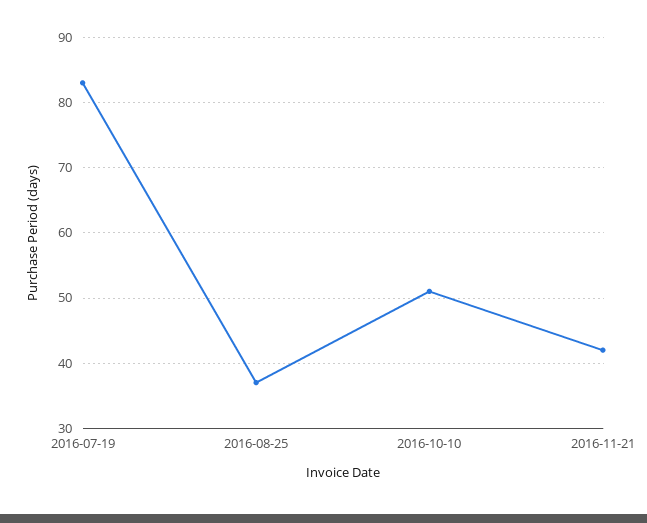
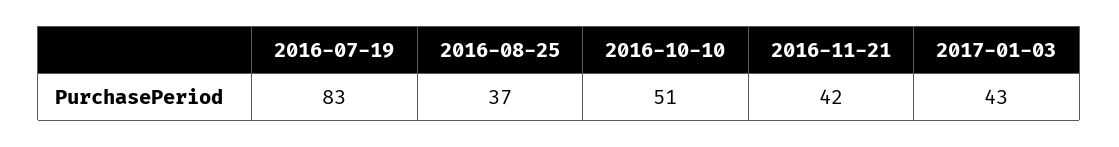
2017-01-03: none -> 43

